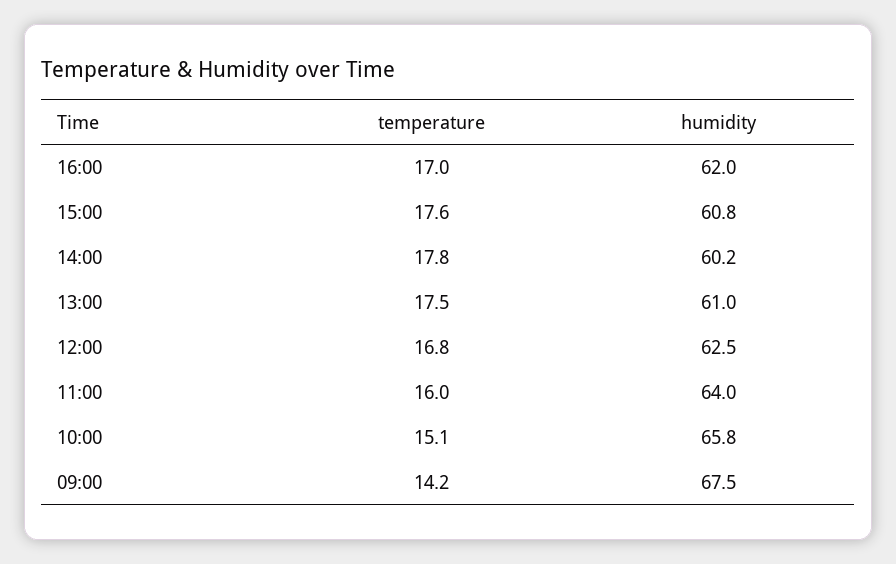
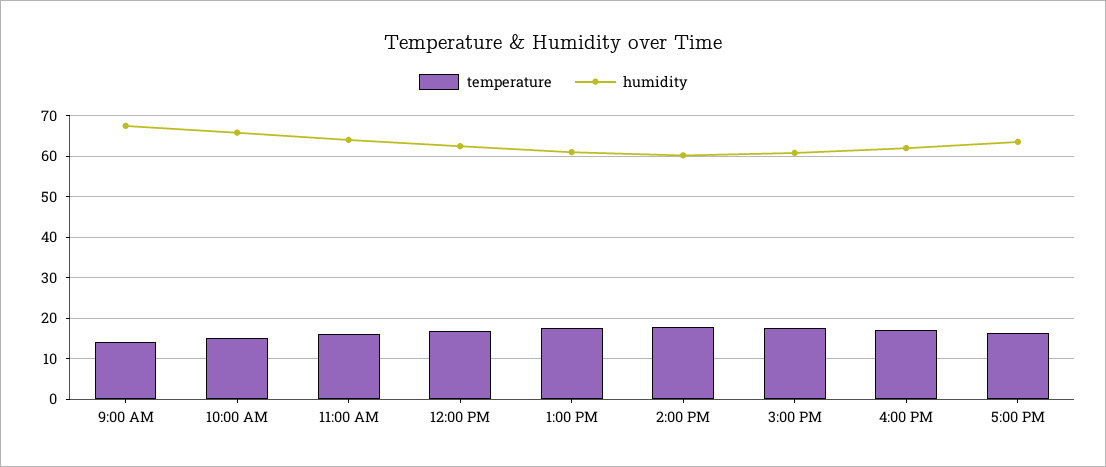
temperature, 5:00 PM: none -> 16
humidity, 5:00 PM: none -> 64

